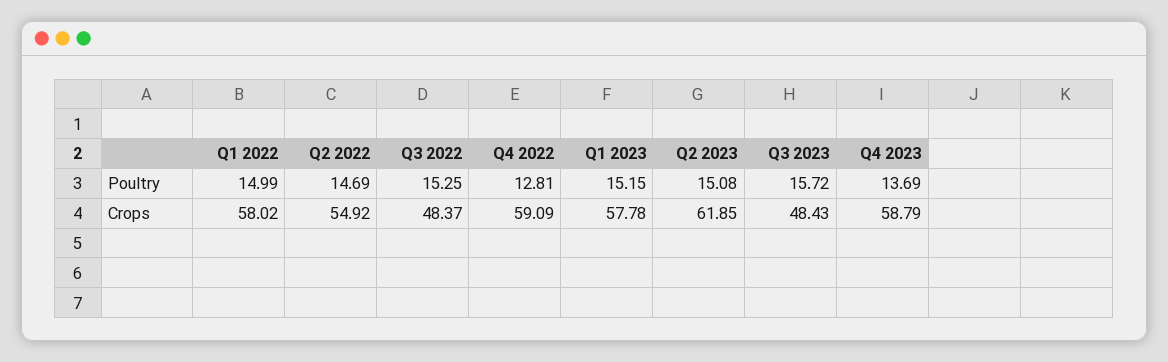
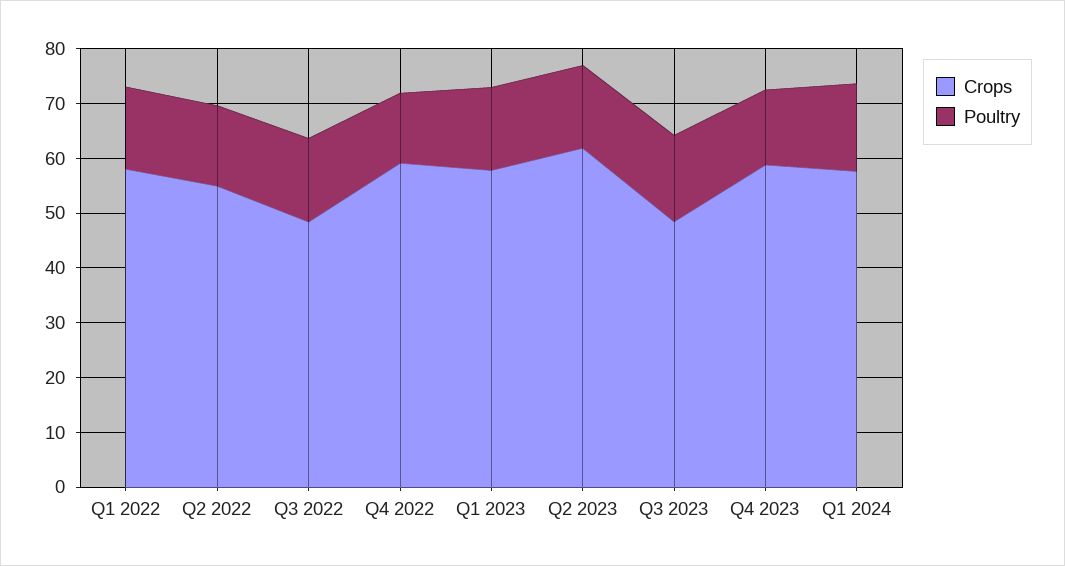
Crops, Q1 2024: none -> 58
Poultry, Q1 2024: none -> 16

